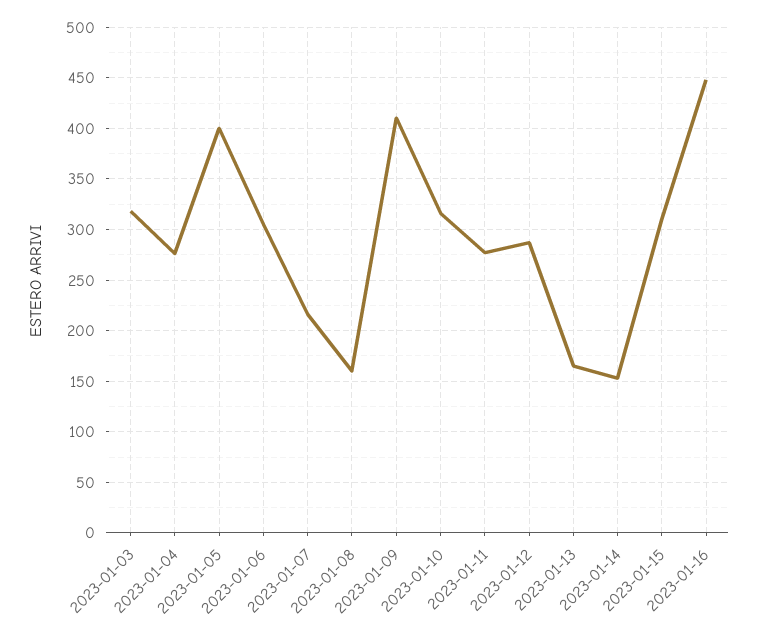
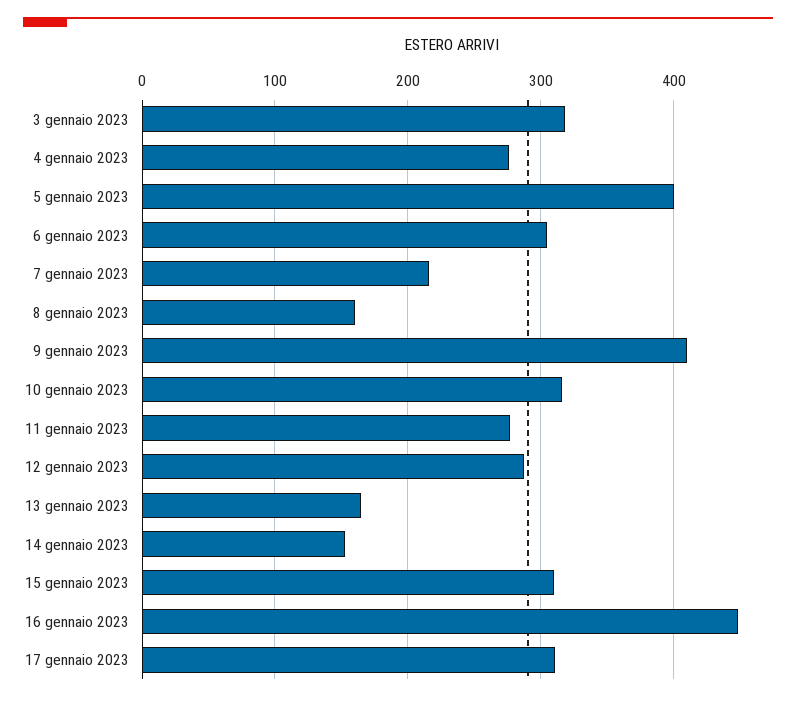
17 gennaio 2023: none -> 310

